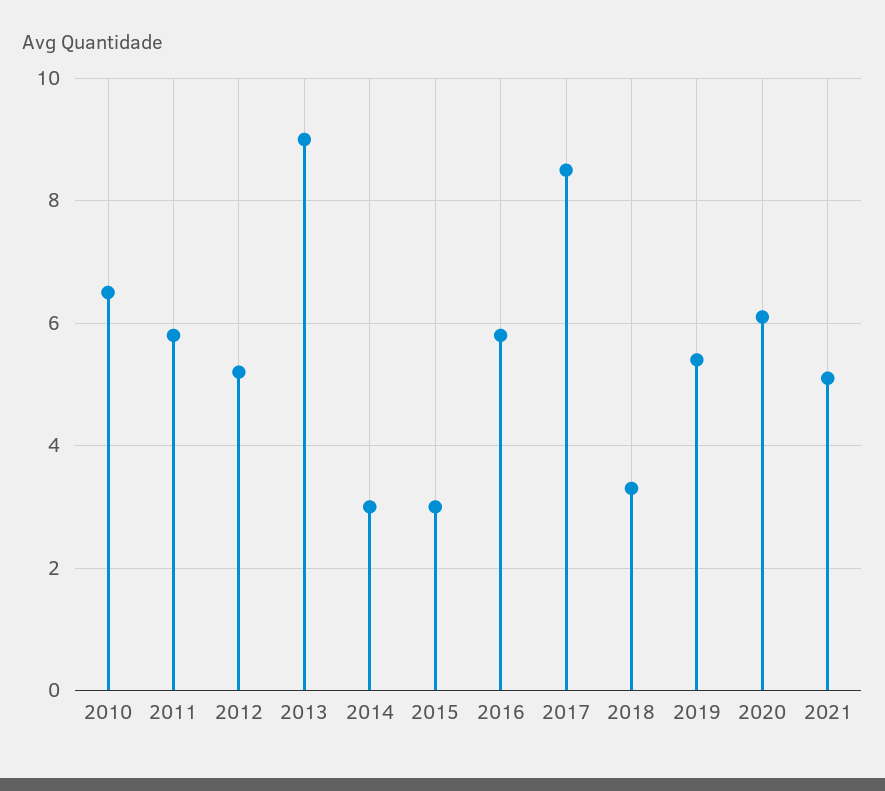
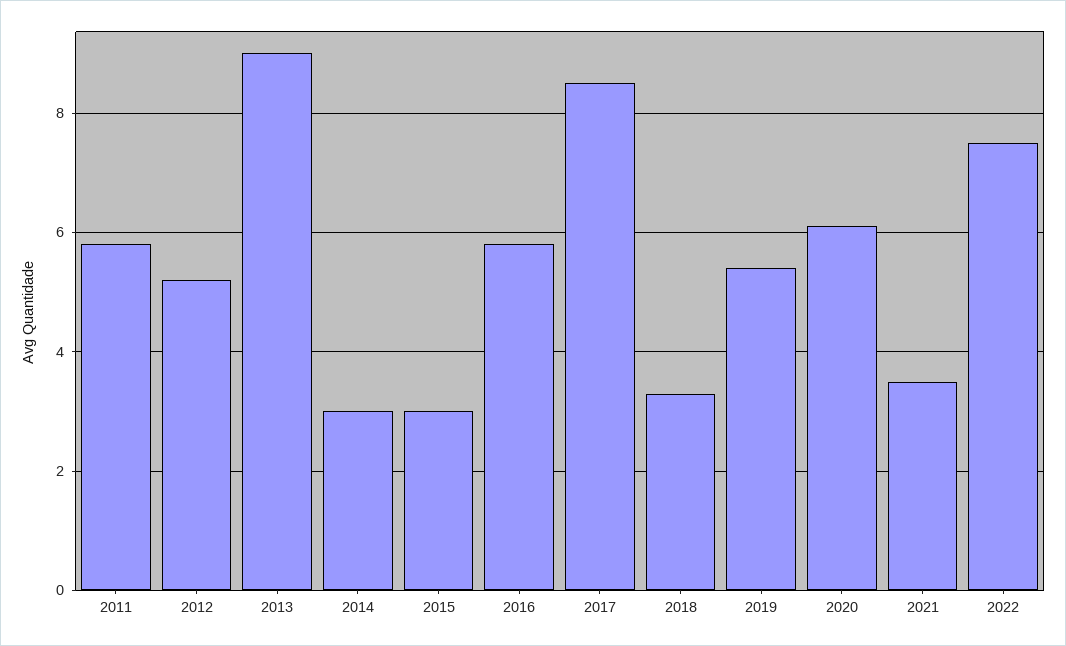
2010: 6.5 -> none
2021: 5 -> 3.5
2022: none -> 7.5

